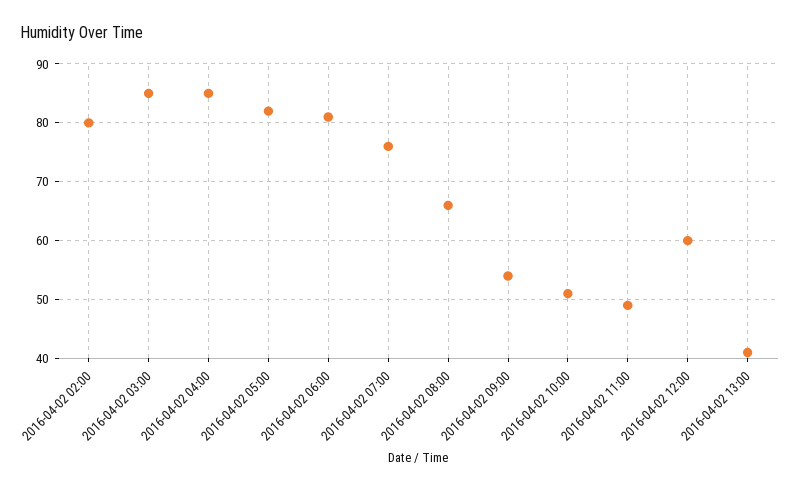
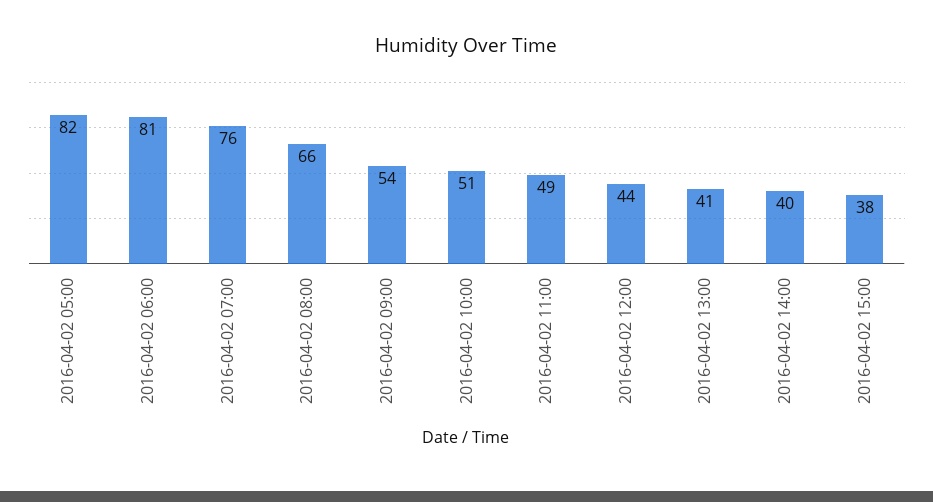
2016-04-02 02:00: 80 -> none
2016-04-02 03:00: 85 -> none
2016-04-02 04:00: 85 -> none
2016-04-02 12:00: 60 -> 44
2016-04-02 14:00: none -> 40
2016-04-02 15:00: none -> 38

